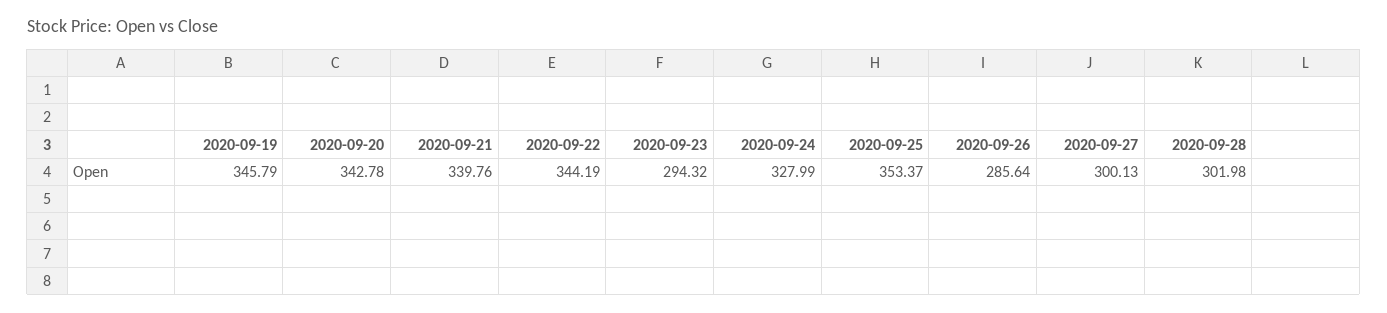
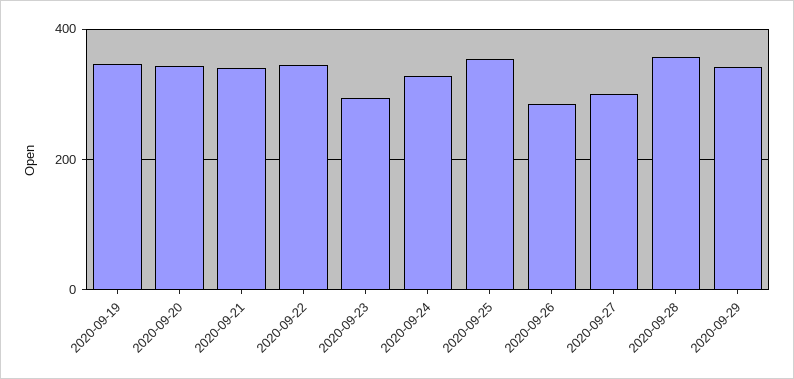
2020-09-28: 301.98 -> 360
2020-09-29: none -> 340

